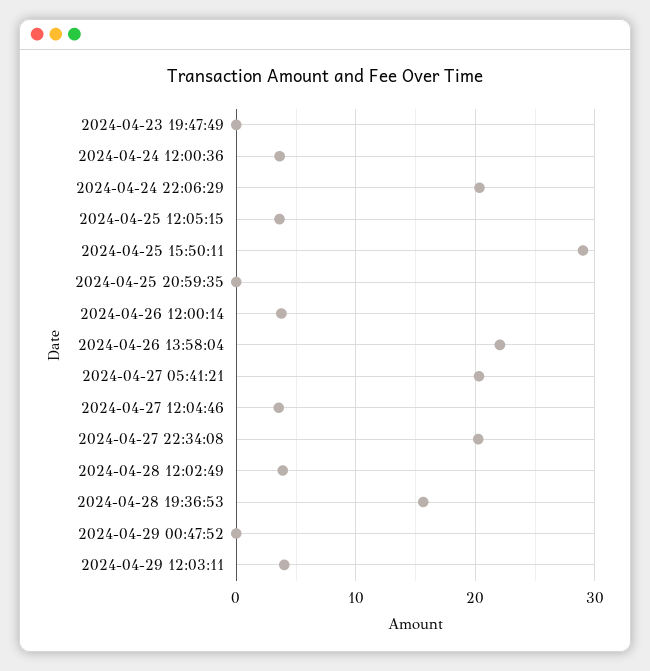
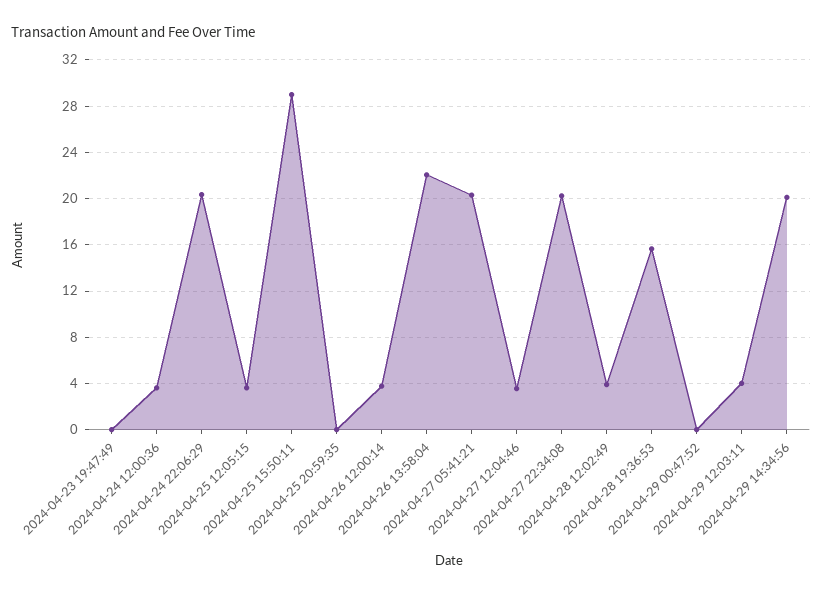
2024-04-29 14:34:56: none -> 20

